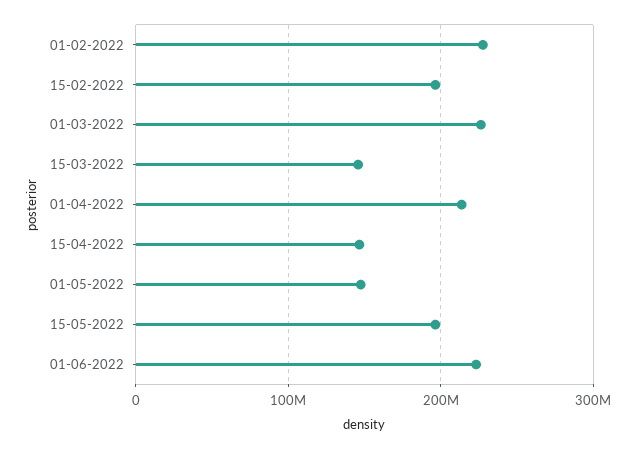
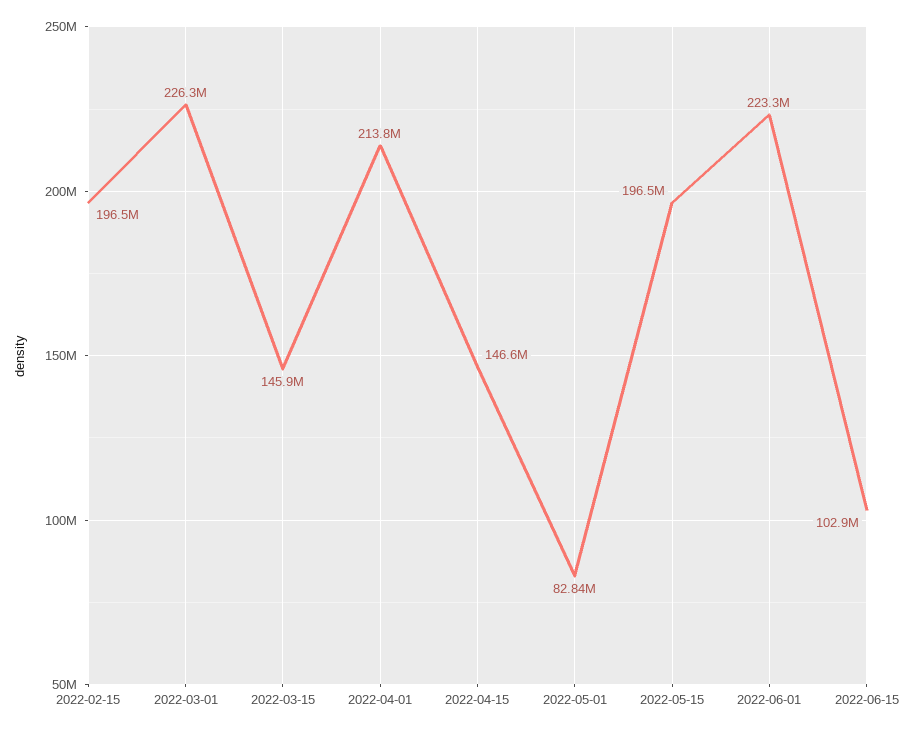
01-02-2022: 230000000 -> none
01-05-2022: 150000000 -> 82840000
2022-06-15: none -> 102900000

